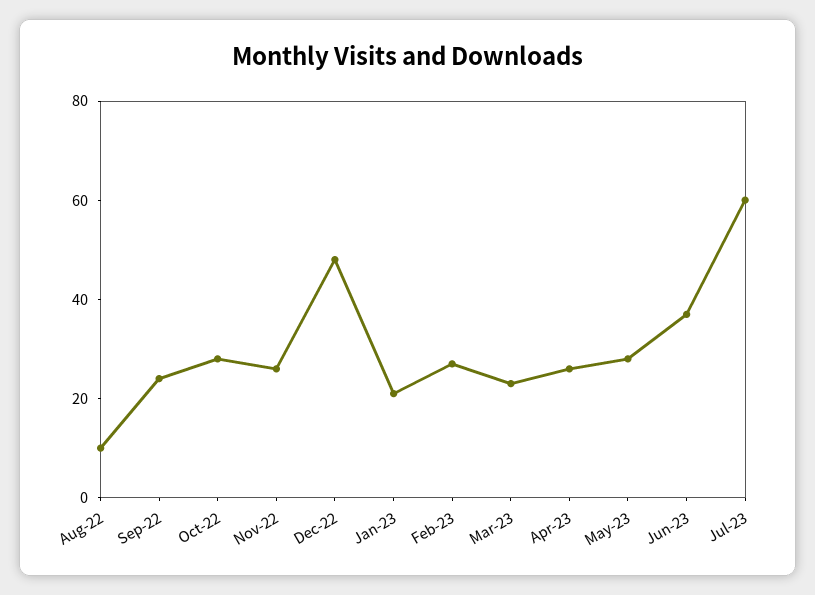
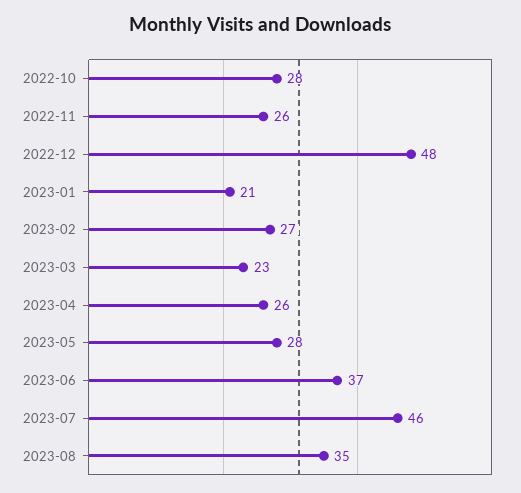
Aug-22: 10 -> none
Sep-22: 25 -> none
Jul-23: 60 -> 46
2023-08: none -> 35

